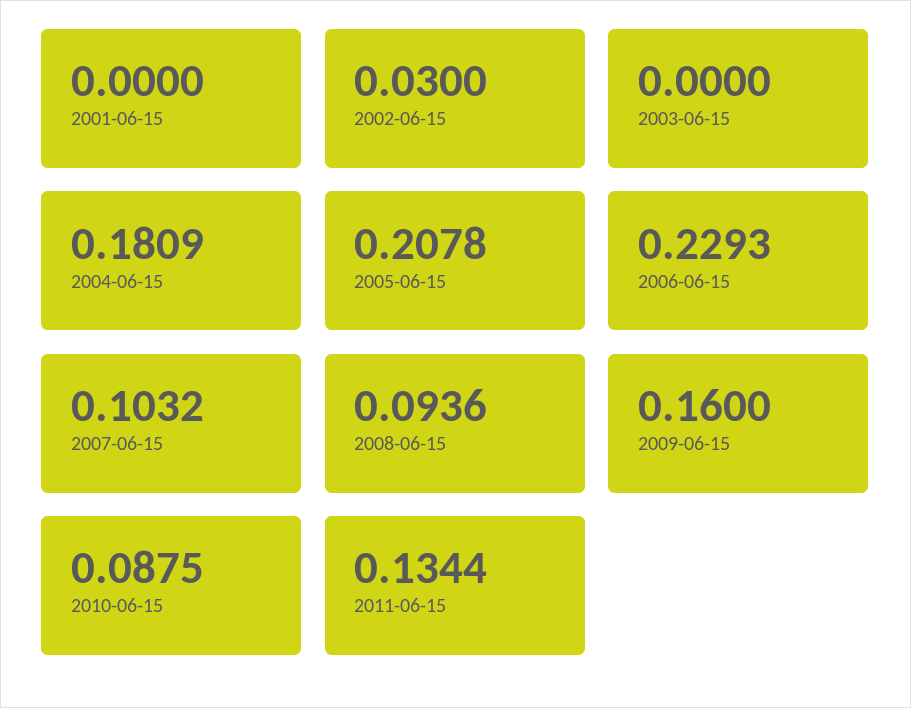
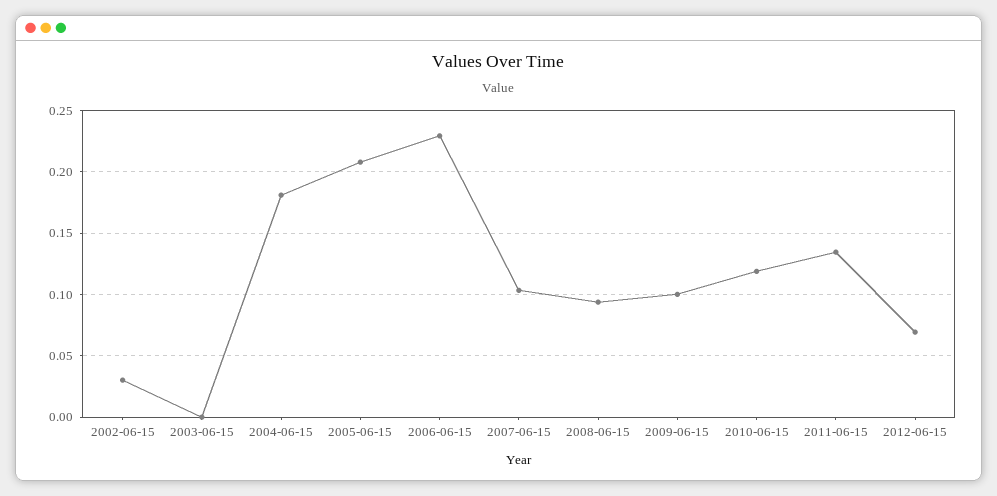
2001-06-15: 0 -> none
2009-06-15: 0.16 -> 0.1
2010-06-15: 0.0875 -> 0.12
2012-06-15: none -> 0.07

